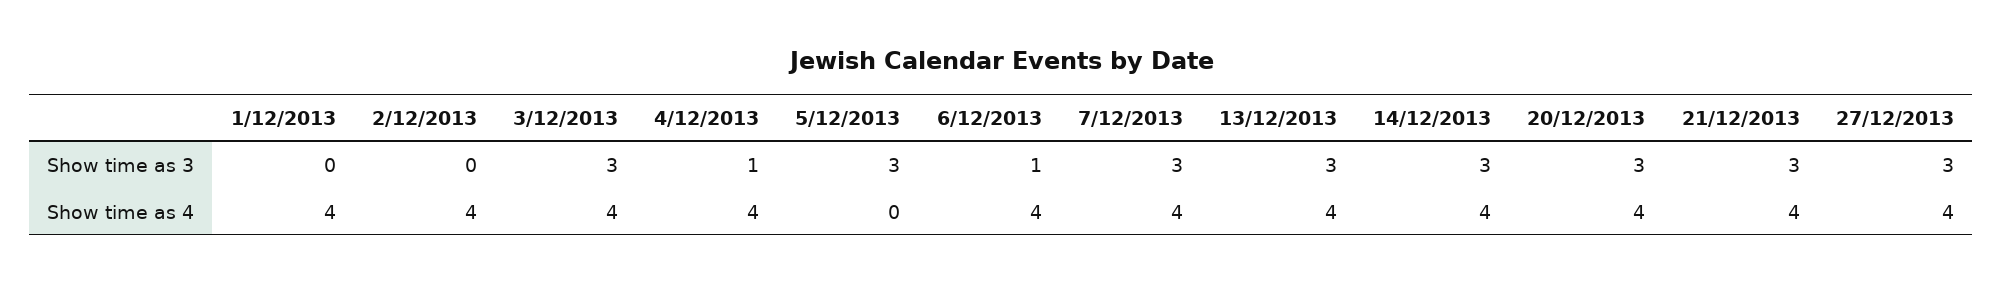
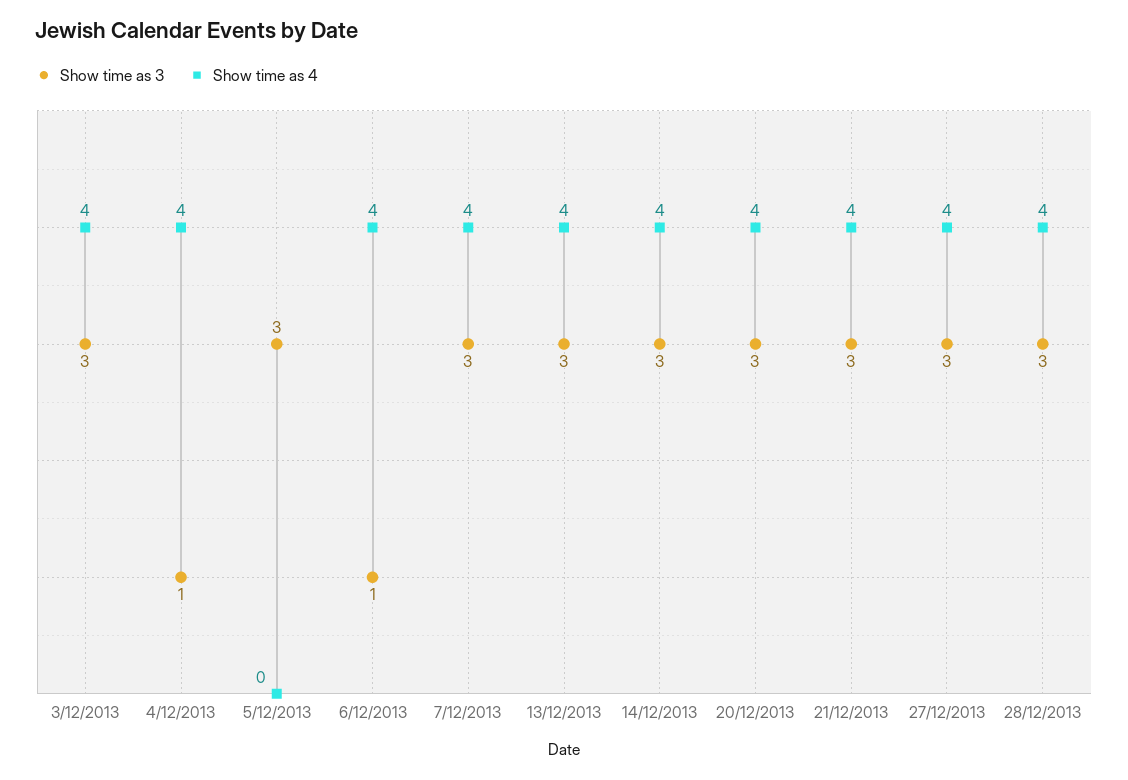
Show time as 3, 1/12/2013: 0 -> none
Show time as 3, 2/12/2013: 0 -> none
Show time as 4, 1/12/2013: 4 -> none
Show time as 4, 2/12/2013: 4 -> none
Show time as 3, 28/12/2013: none -> 3
Show time as 4, 28/12/2013: none -> 4

